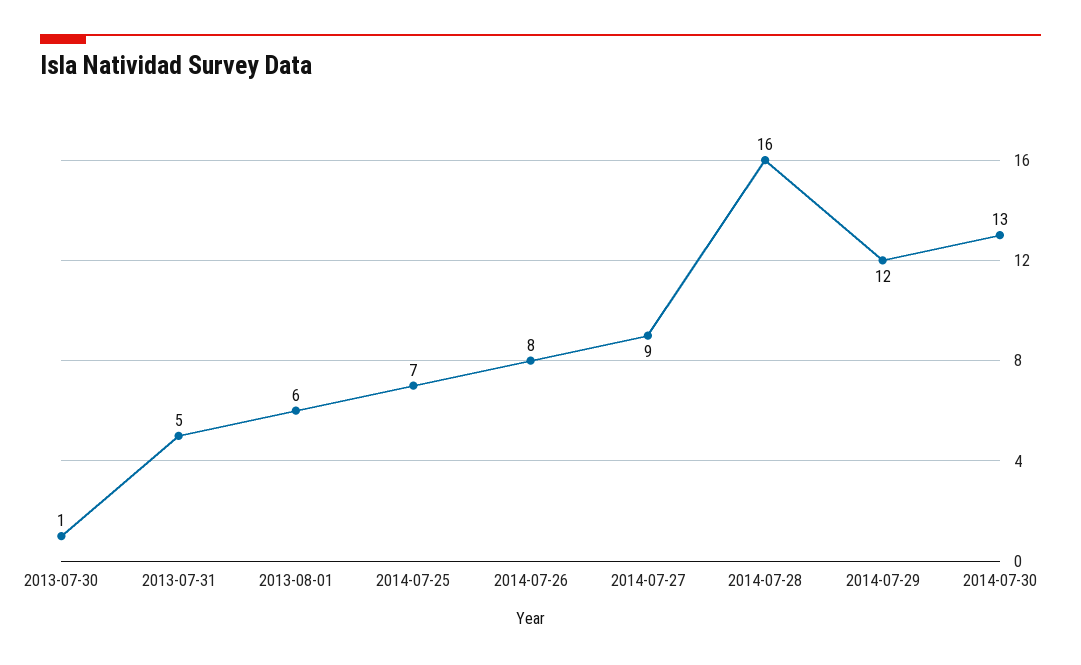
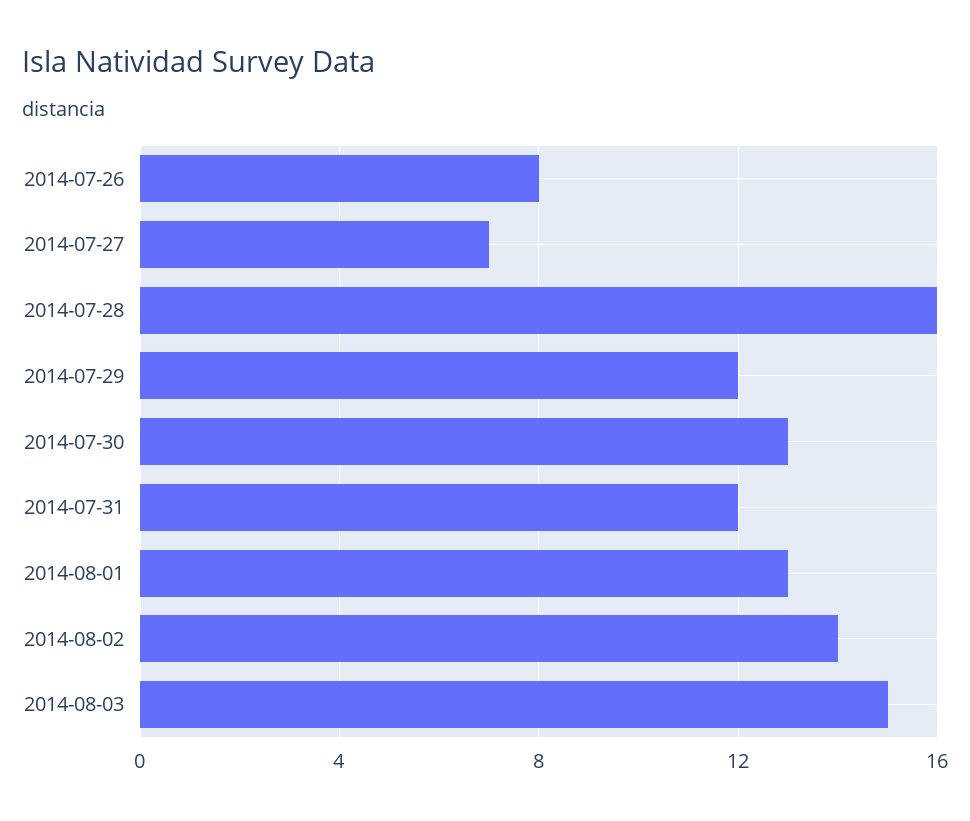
2013-07-30: 1 -> none
2013-07-31: 5 -> none
2013-08-01: 6 -> none
2014-07-25: 7 -> none
2014-07-27: 9 -> 7
2014-07-31: none -> 12
2014-08-01: none -> 13
2014-08-02: none -> 14
2014-08-03: none -> 15

